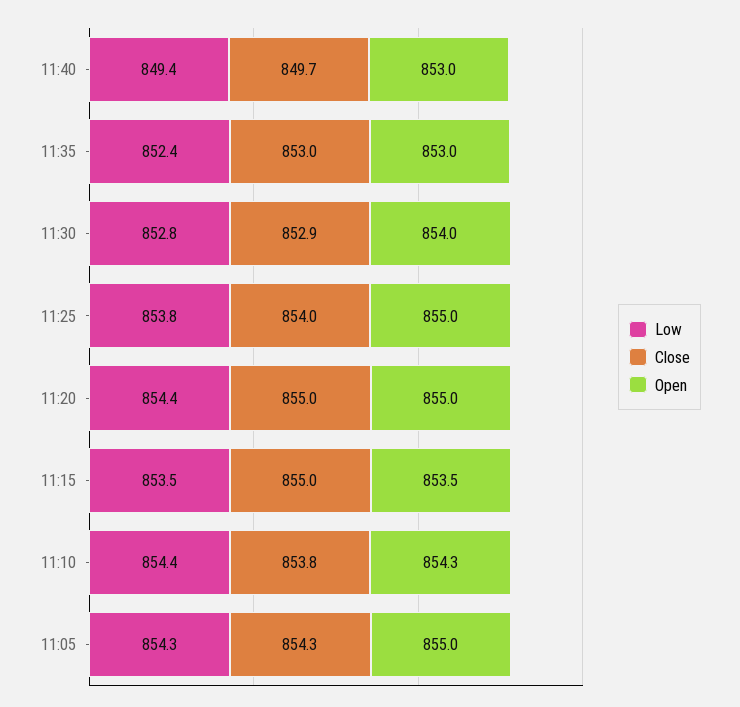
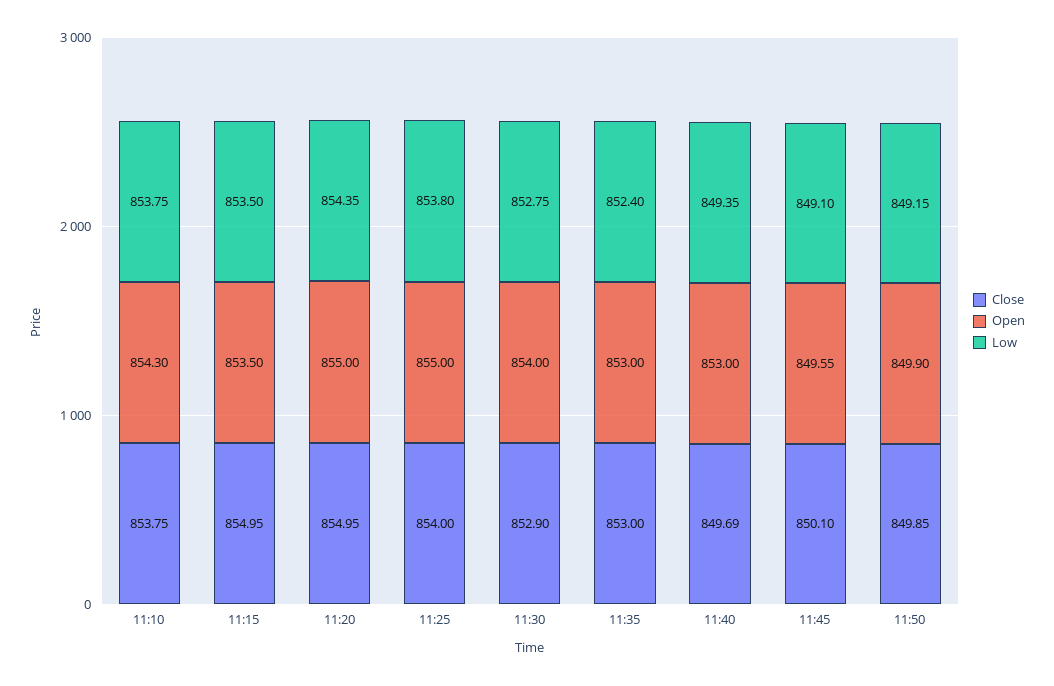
Low, 11:10: 854.4 -> 853.75
Low, 11:05: 854.3 -> none
Close, 11:05: 854.3 -> none
Open, 11:05: 855 -> none
Close, 11:45: none -> 850.1
Open, 11:45: none -> 849.55
Low, 11:45: none -> 849.1
Close, 11:50: none -> 849.85
Open, 11:50: none -> 849.9
Low, 11:50: none -> 849.15

